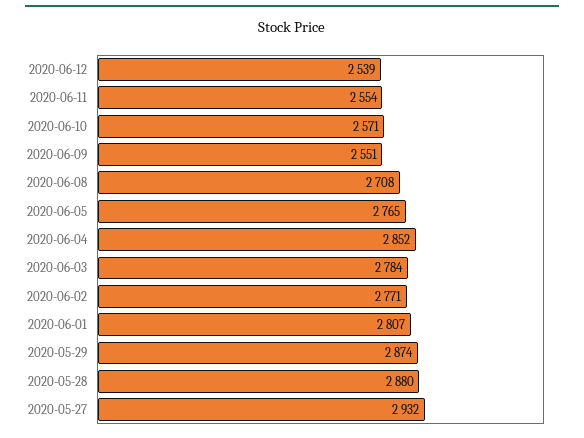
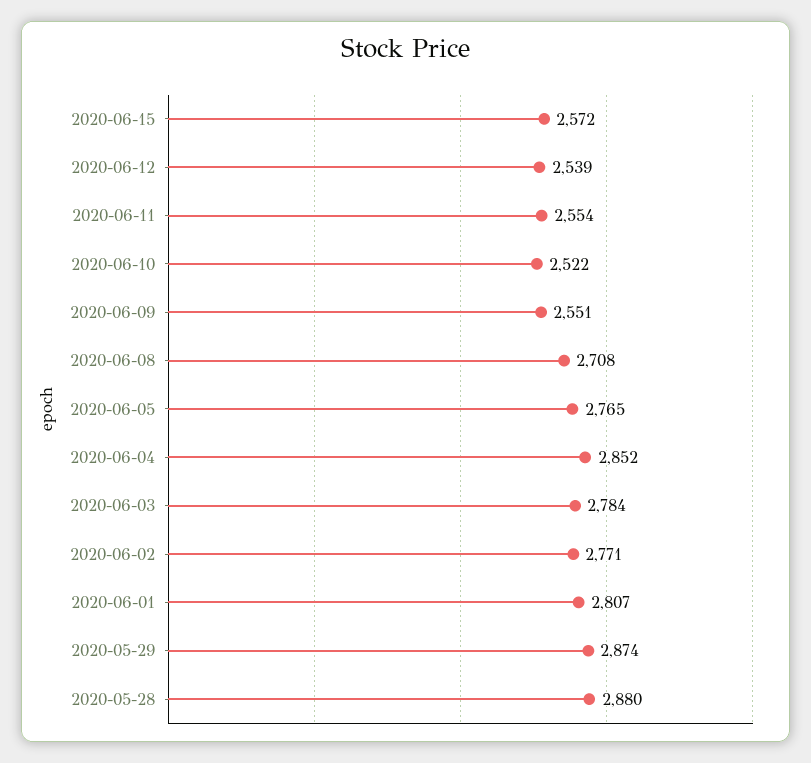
2020-06-10: 2571 -> 2522
2020-05-27: 2932 -> none
2020-06-15: none -> 2572

